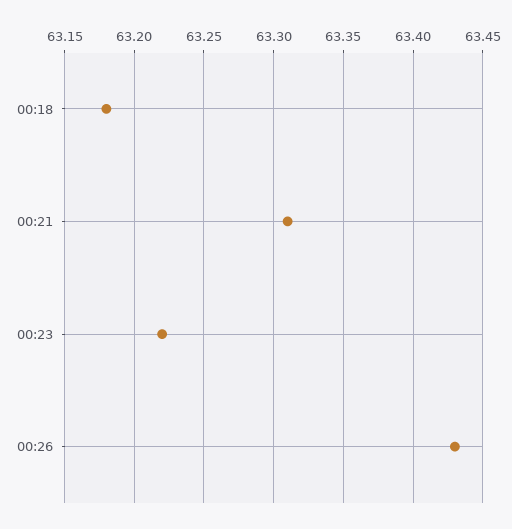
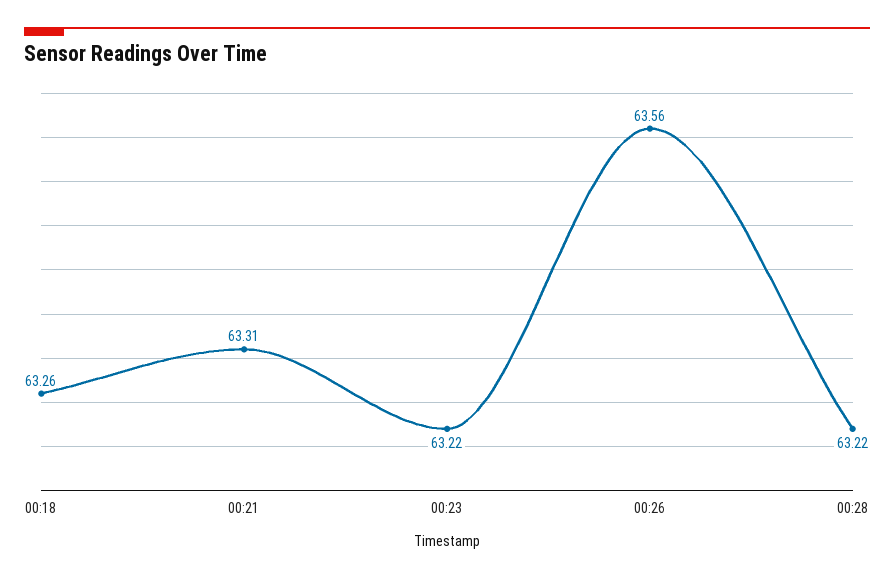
00:18: 63.18 -> 63.26
00:26: 63.43 -> 63.56
00:28: none -> 63.22

